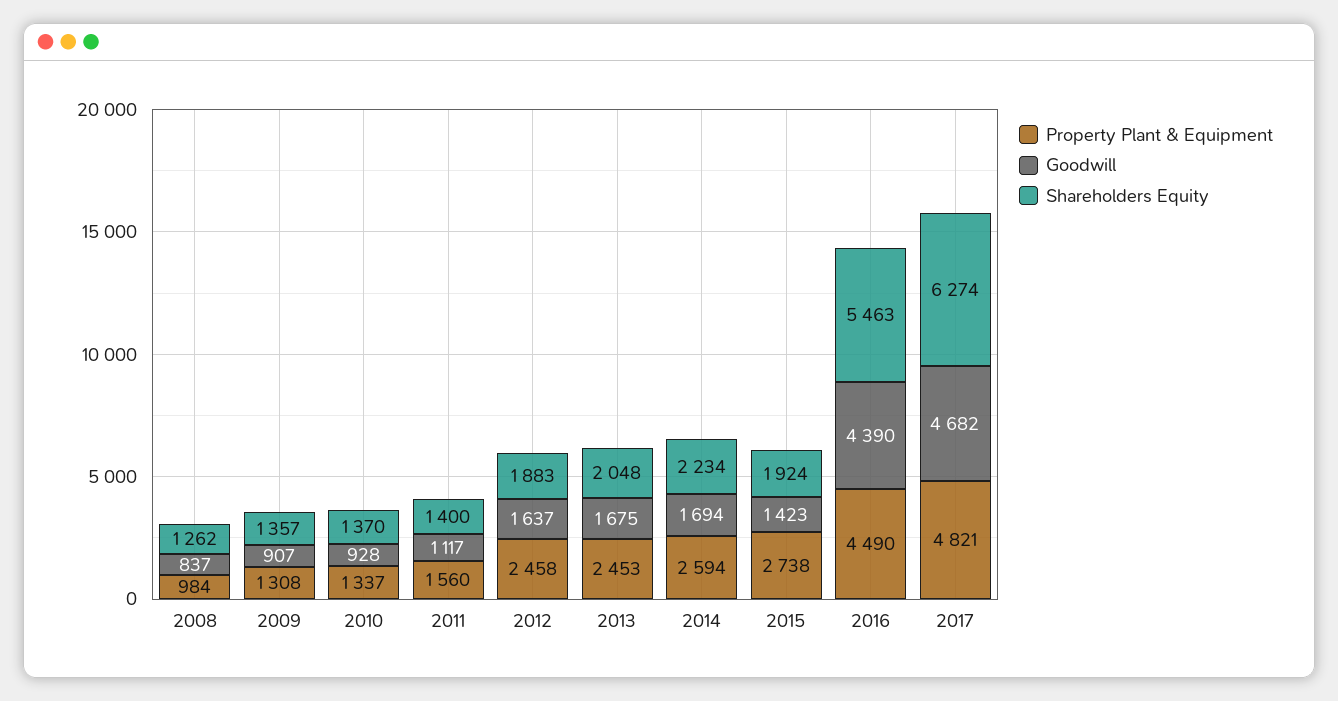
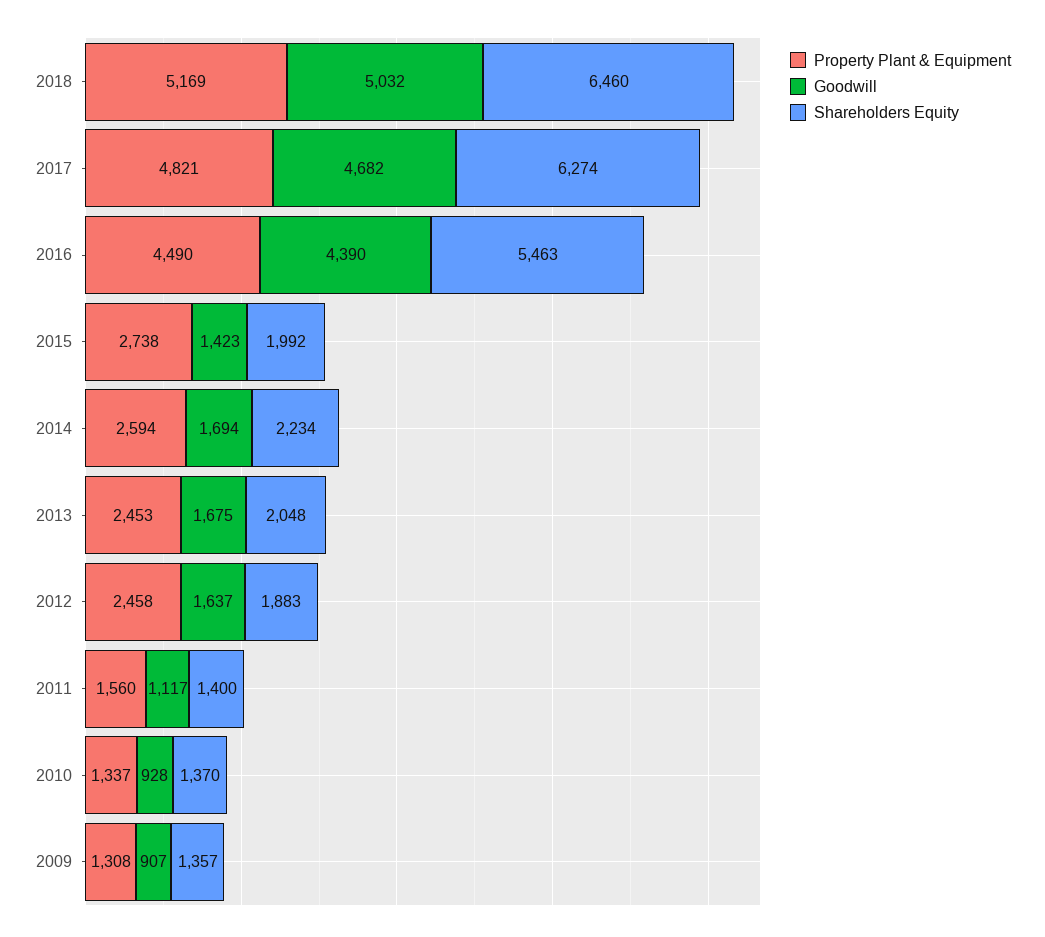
Property Plant & Equipment, 2008: 984 -> none
Goodwill, 2008: 837 -> none
Shareholders Equity, 2008: 1262 -> none
Shareholders Equity, 2015: 1924 -> 1992
Property Plant & Equipment, 2018: none -> 5169
Goodwill, 2018: none -> 5032
Shareholders Equity, 2018: none -> 6460

